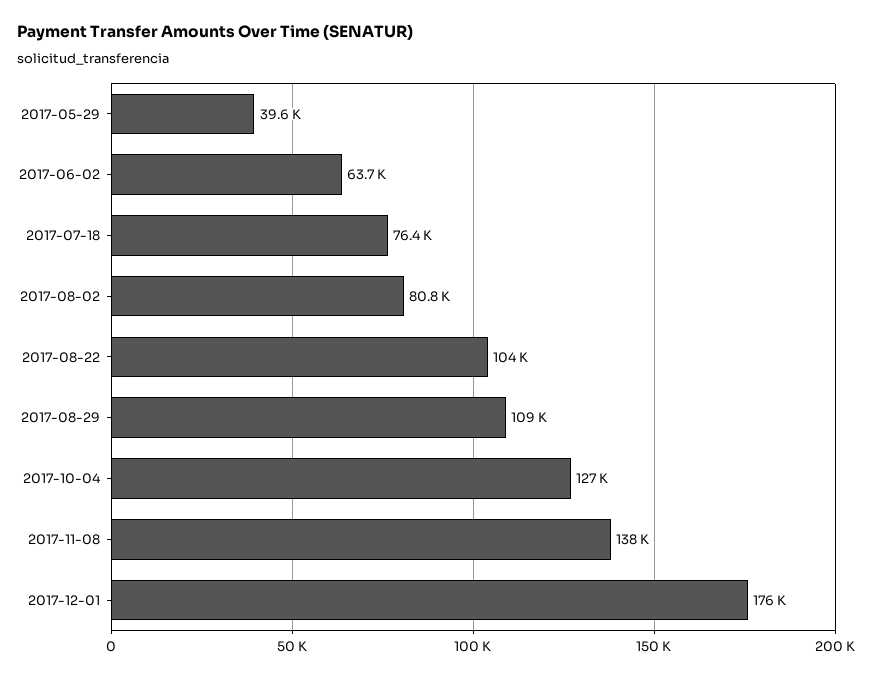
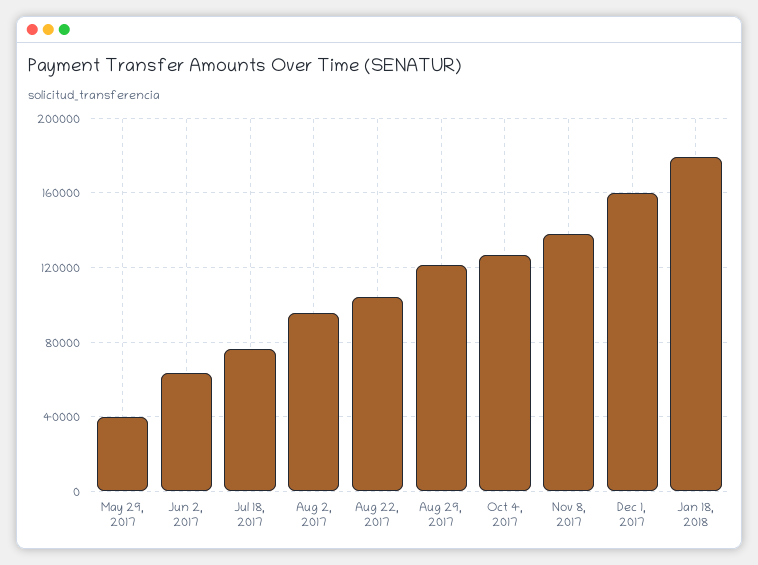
2017-08-02: 80800 -> 95000
2017-08-29: 109000 -> 120000
2017-12-01: 176000 -> 160000
Jan 18, 2018: none -> 180000

